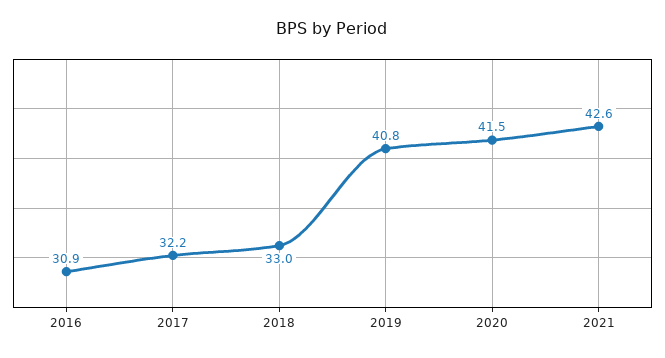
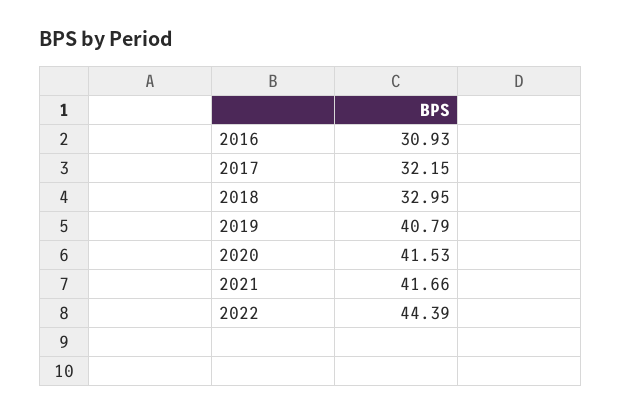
2021: 42.6 -> 41.66
2022: none -> 44.39

